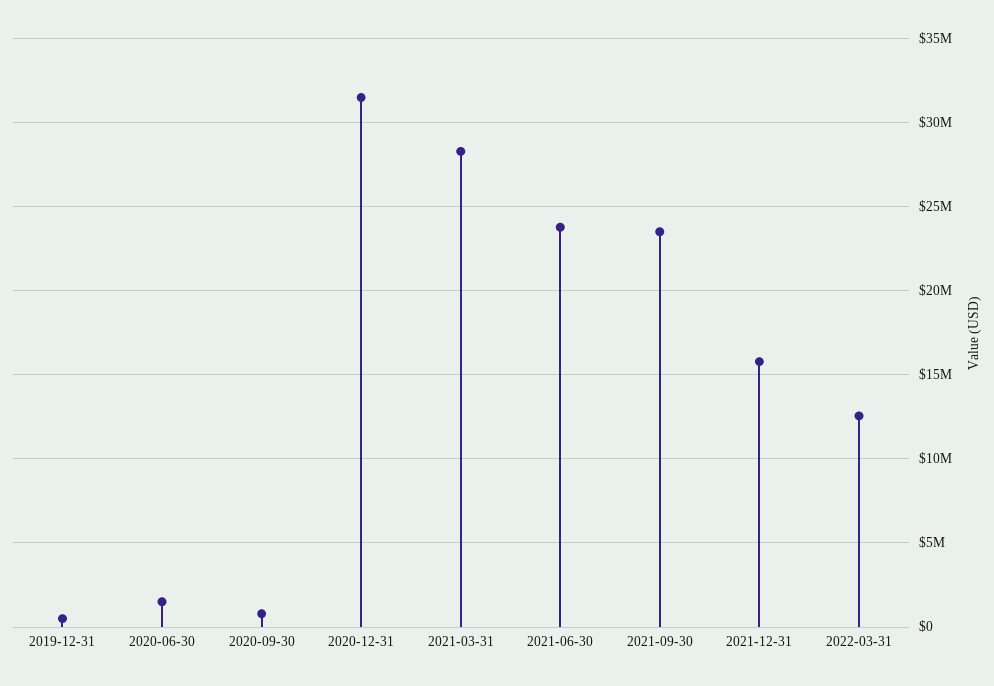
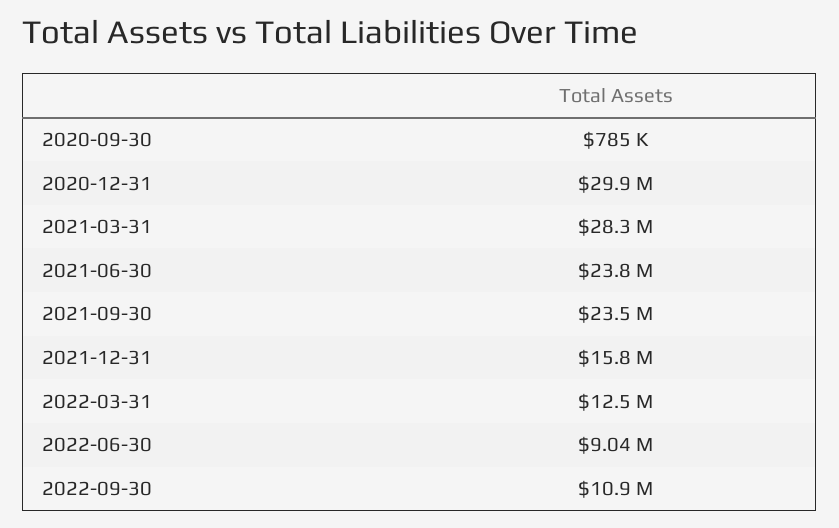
2019-12-31: 500000 -> none
2020-06-30: 1500000 -> none
2020-12-31: 31500000 -> 29900000
2022-06-30: none -> 9040000
2022-09-30: none -> 10900000

